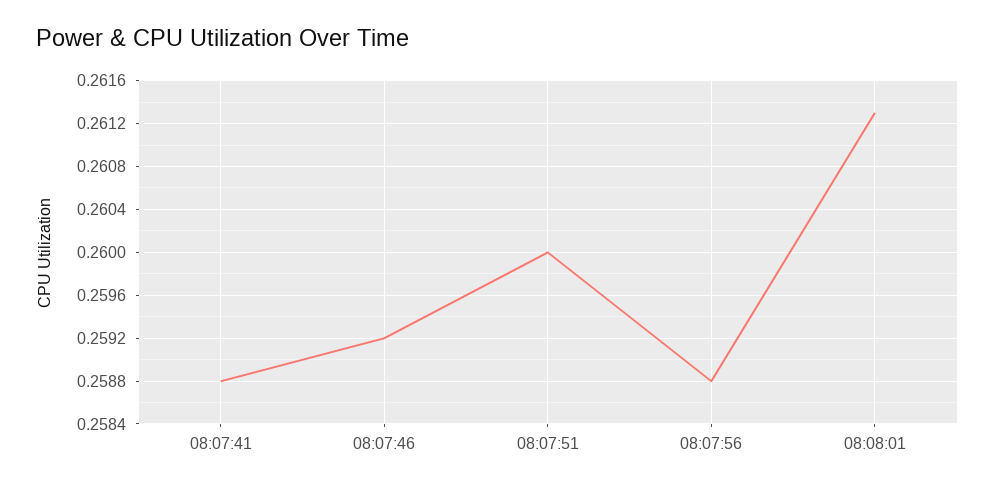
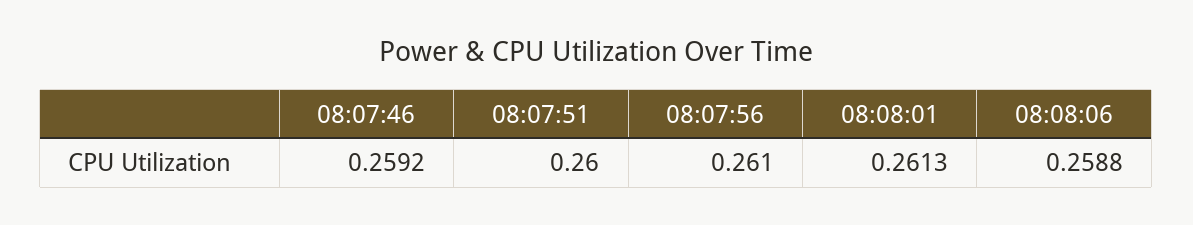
08:07:41: 0.2588 -> none
08:07:56: 0.2588 -> 0.261
08:08:06: none -> 0.2588

